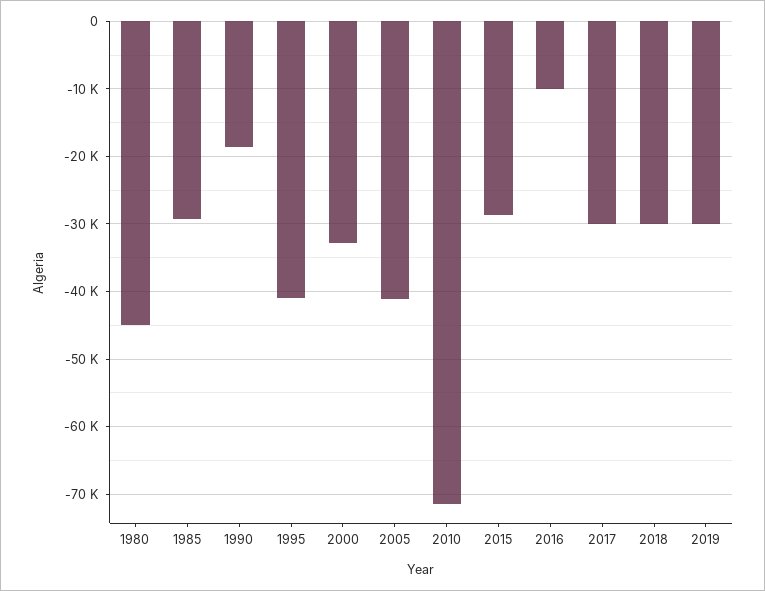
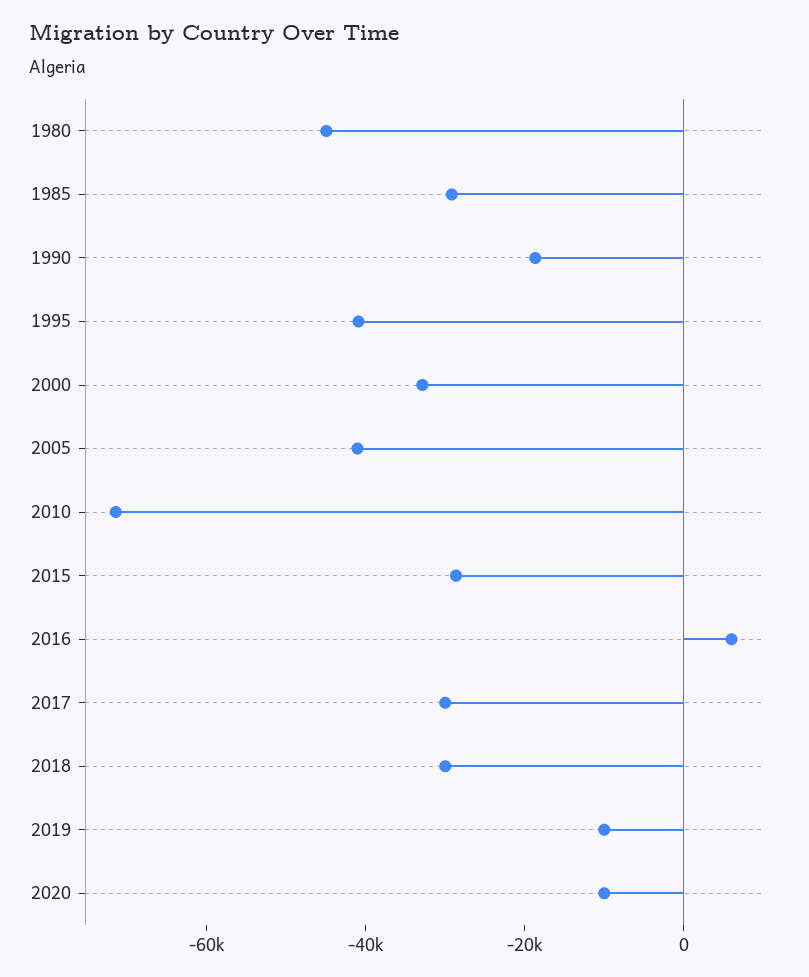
2016: -10000 -> 5000
2019: -30000 -> -10000
2020: none -> -10000

